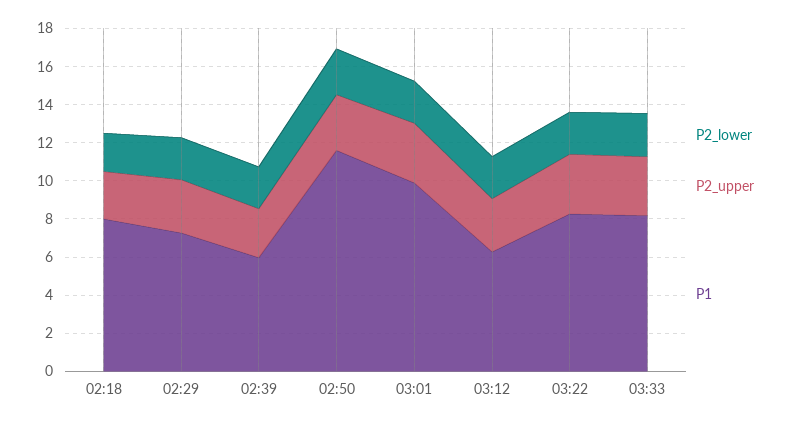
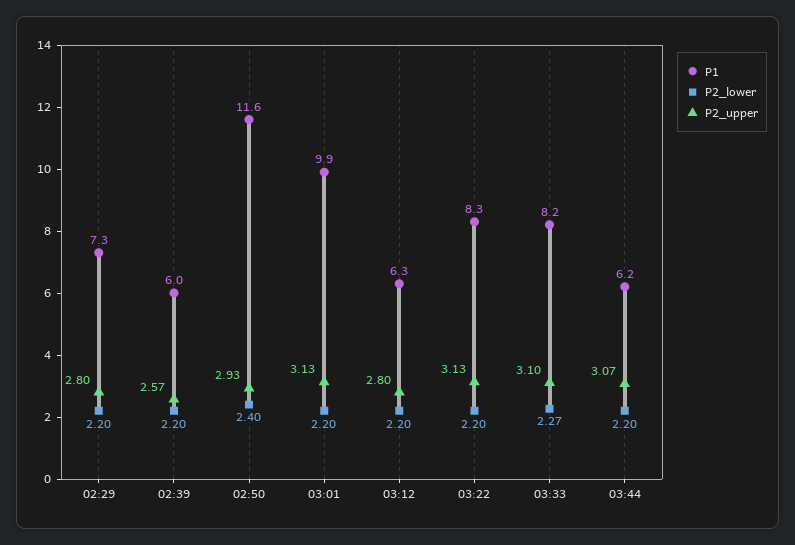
P2_lower, 02:18: 2 -> none
P2_upper, 02:18: 2.5 -> none
P1, 02:18: 8 -> none
P1, 03:44: none -> 6.2
P2_lower, 03:44: none -> 2.2
P2_upper, 03:44: none -> 3.07

